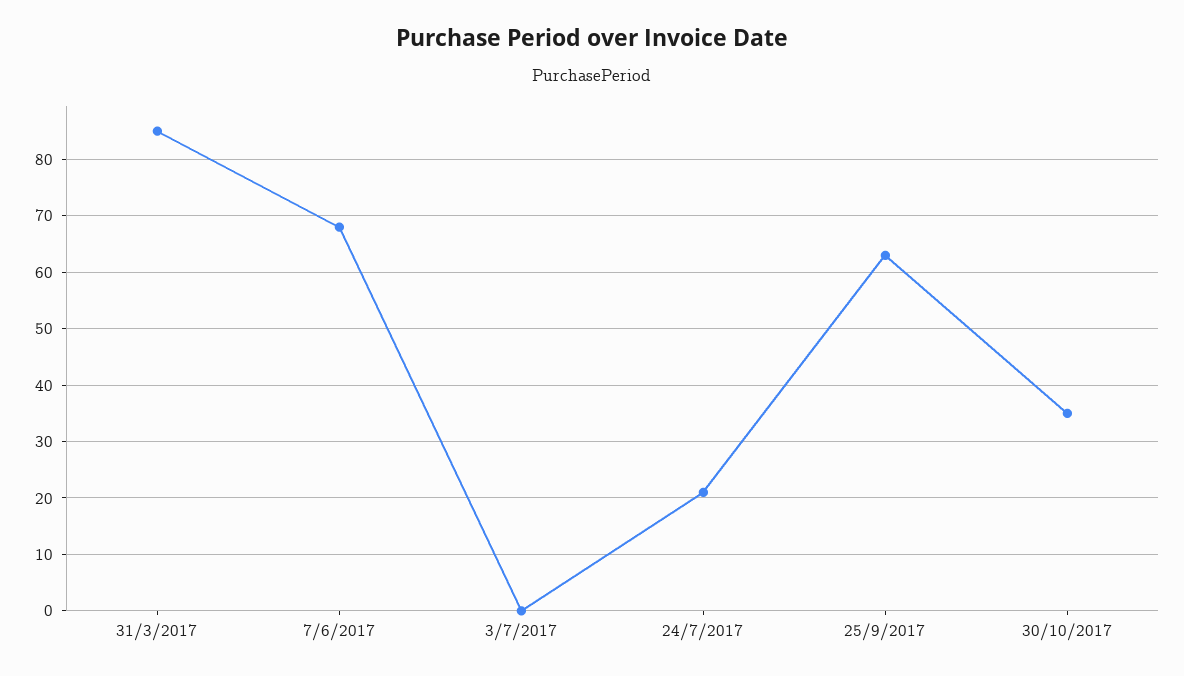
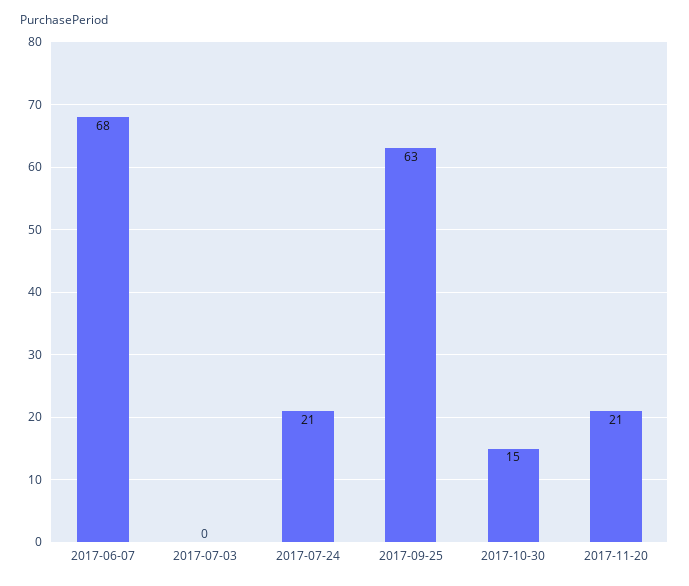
31/3/2017: 85 -> none
30/10/2017: 35 -> 15
2017-11-20: none -> 21

